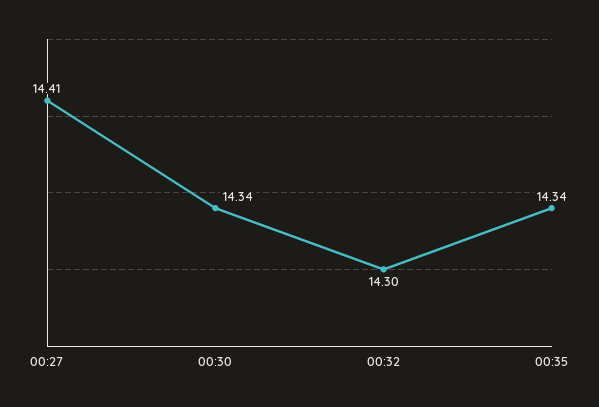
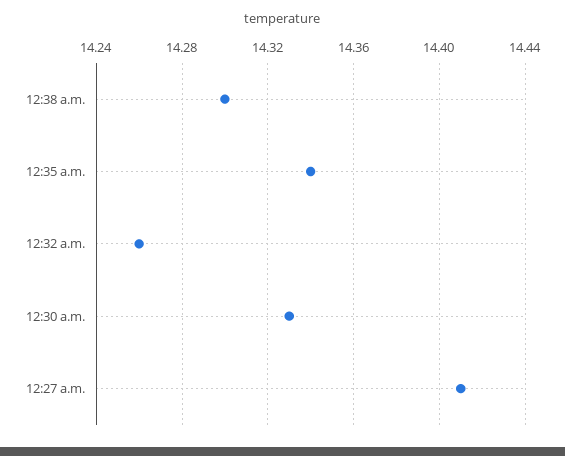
00:30: 14.34 -> 14.33
00:32: 14.3 -> 14.26
12:38 a.m.: none -> 14.3

